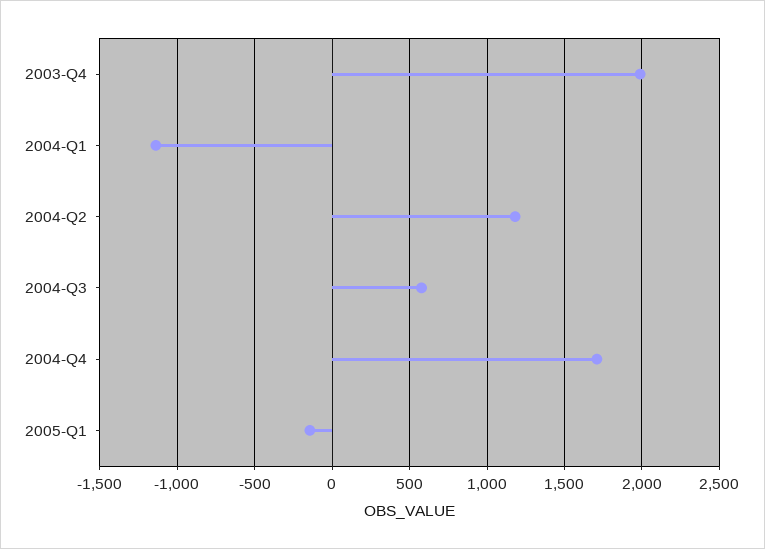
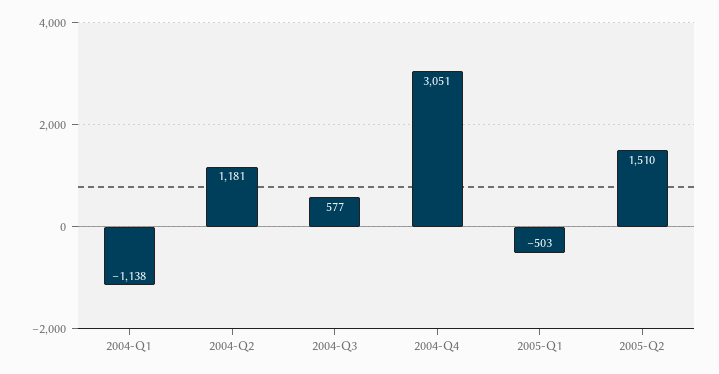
2003-Q4: 2000 -> none
2004-Q4: 1700 -> 3051
2005-Q1: -150 -> -503
2005-Q2: none -> 1510

